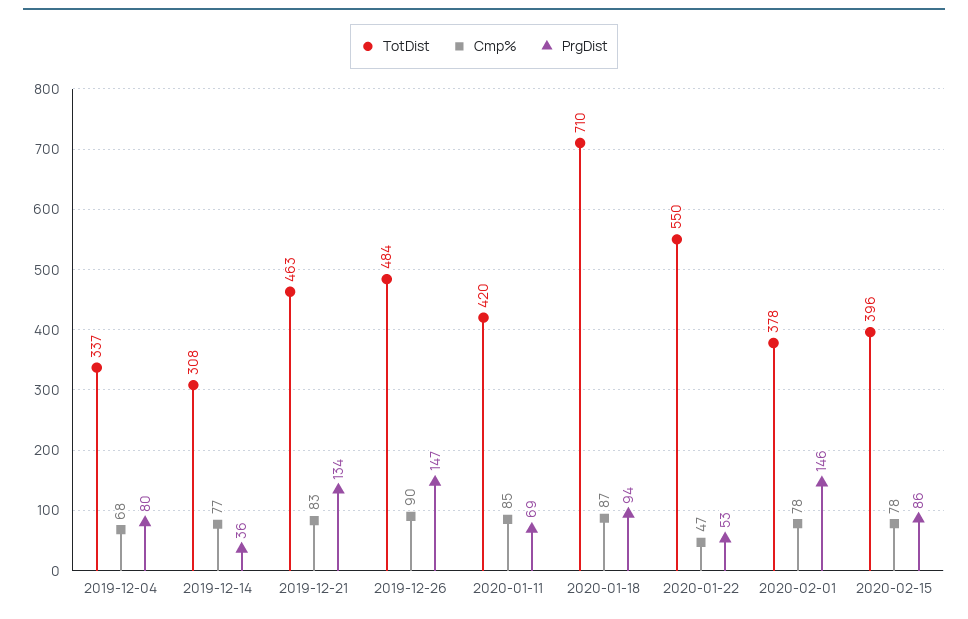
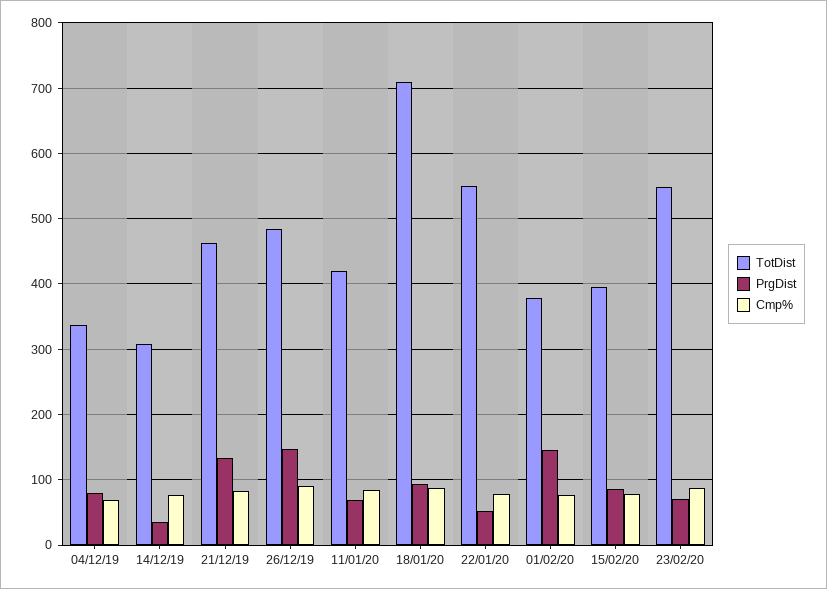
Cmp%, 2020-01-22: 47 -> 80
TotDist, 23/02/20: none -> 550
PrgDist, 23/02/20: none -> 70
Cmp%, 23/02/20: none -> 90

